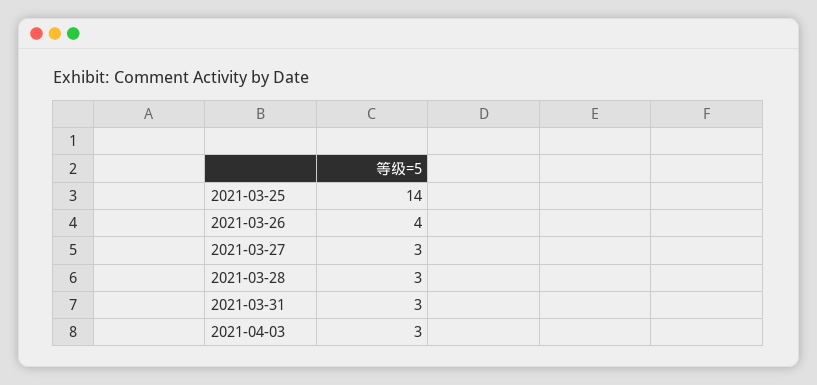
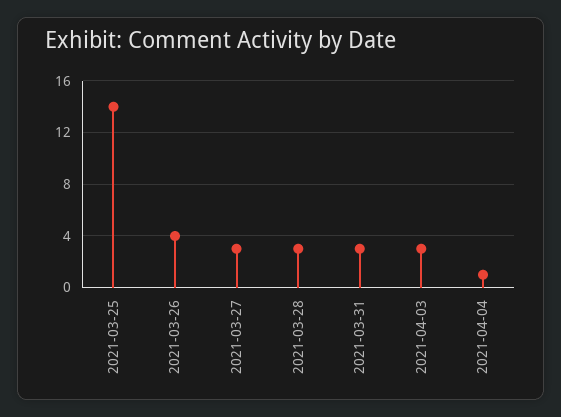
2021-04-04: none -> 1

